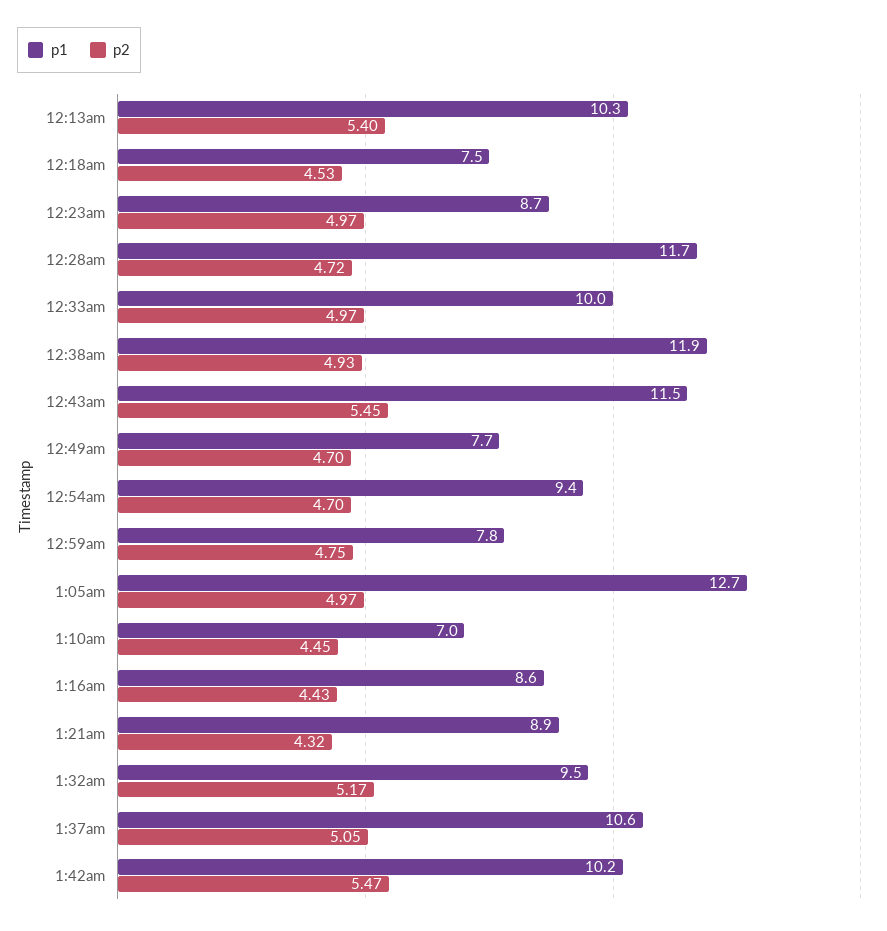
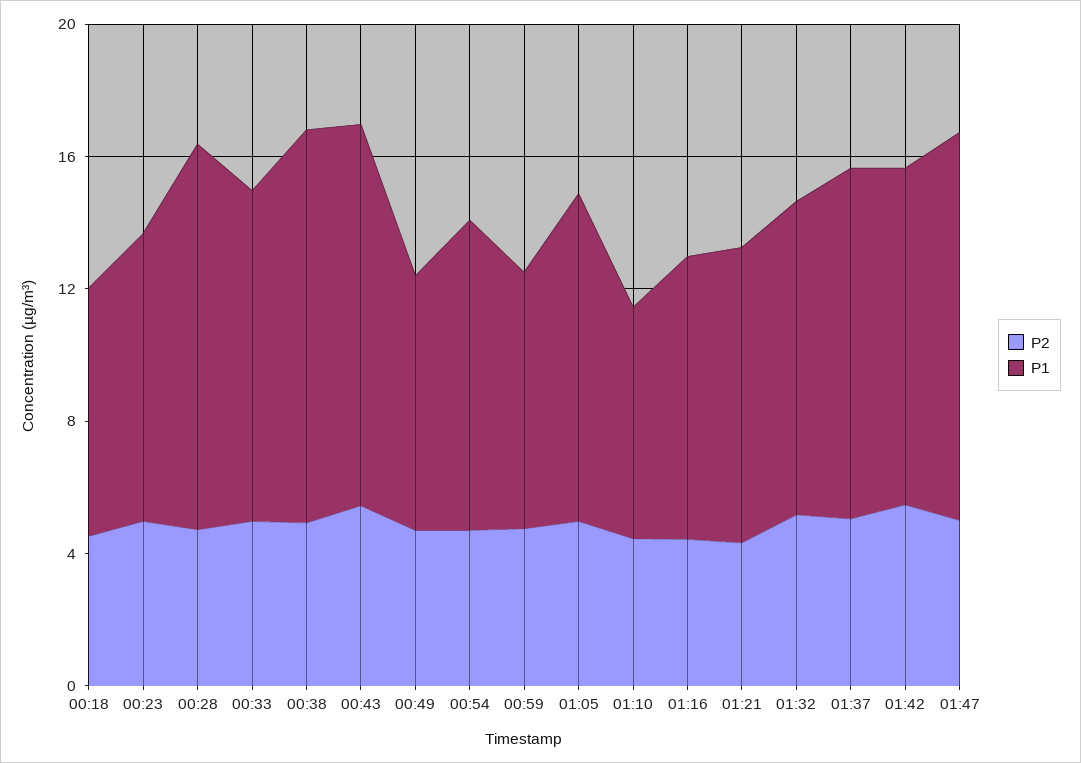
p1, 12:13am: 10.3 -> none
p2, 12:13am: 5.4 -> none
p1, 1:05am: 12.7 -> 10
p2, 01:47: none -> 5
p1, 01:47: none -> 12

